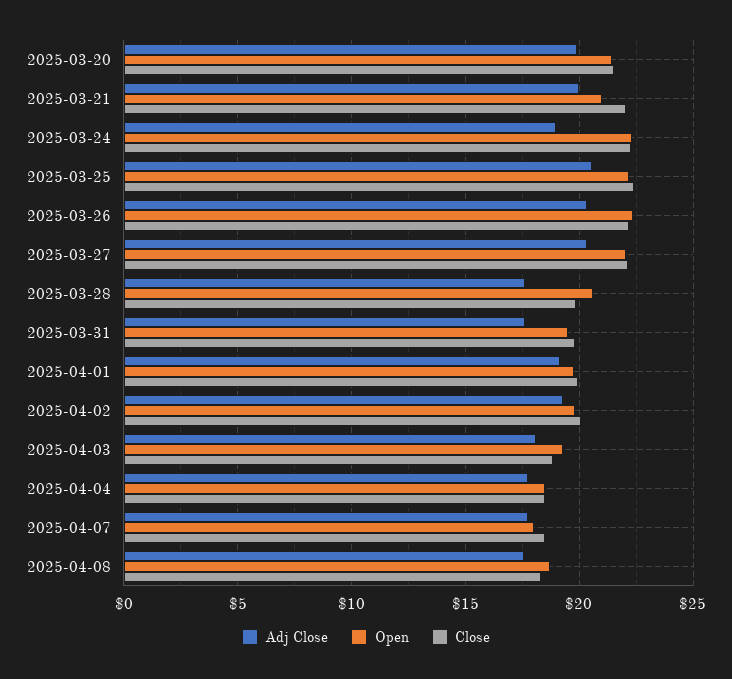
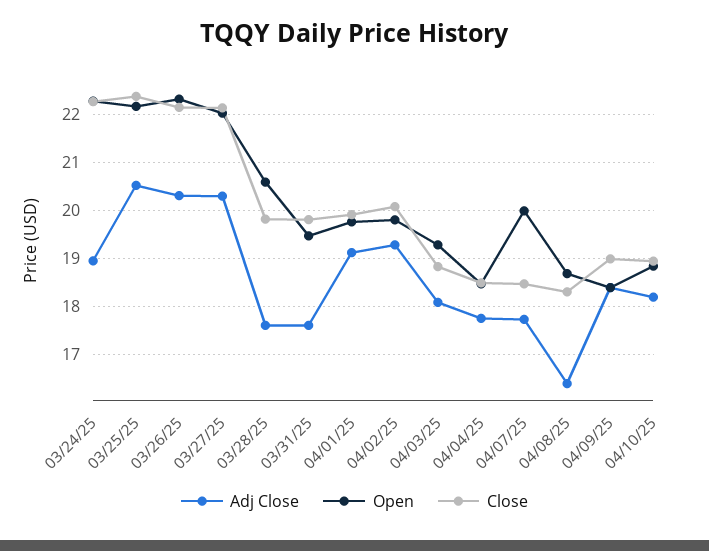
Adj Close, 2025-03-20: 20 -> none
Open, 2025-03-20: 21.5 -> none
Close, 2025-03-20: 21.5 -> none
Adj Close, 2025-03-21: 20 -> none
Open, 2025-03-21: 21 -> none
Close, 2025-03-21: 22 -> none
Open, 2025-04-07: 18 -> 20
Adj Close, 2025-04-08: 17.5 -> 16.4
Adj Close, 04/09/25: none -> 18.4
Open, 04/09/25: none -> 18.4
Close, 04/09/25: none -> 19
Adj Close, 04/10/25: none -> 18.2
Open, 04/10/25: none -> 18.8
Close, 04/10/25: none -> 19

